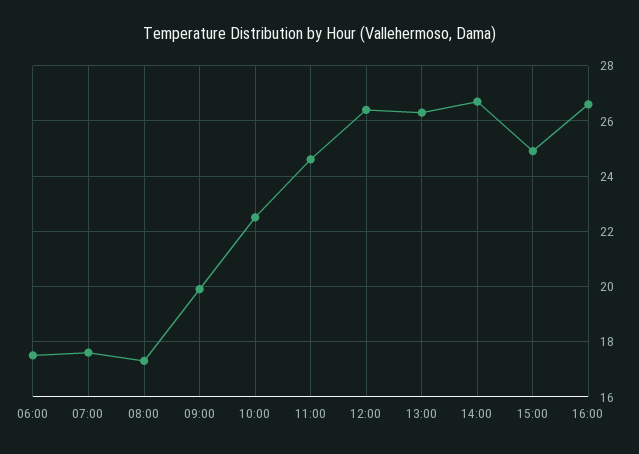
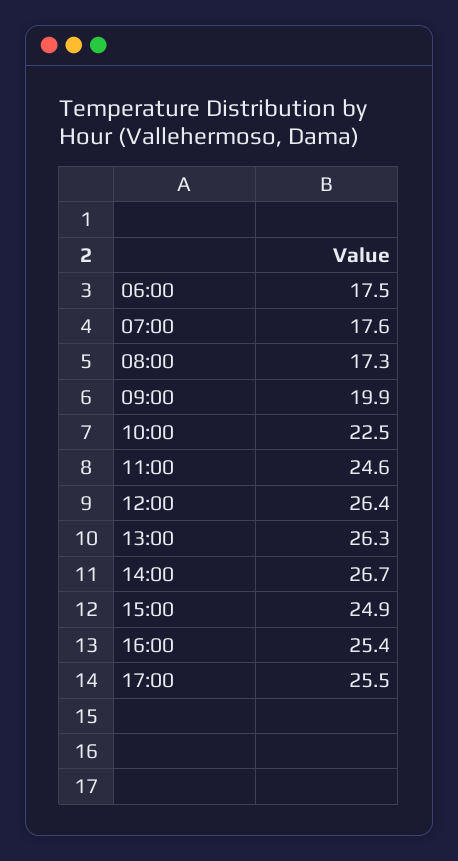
16:00: 26.5 -> 25.4
17:00: none -> 25.5

